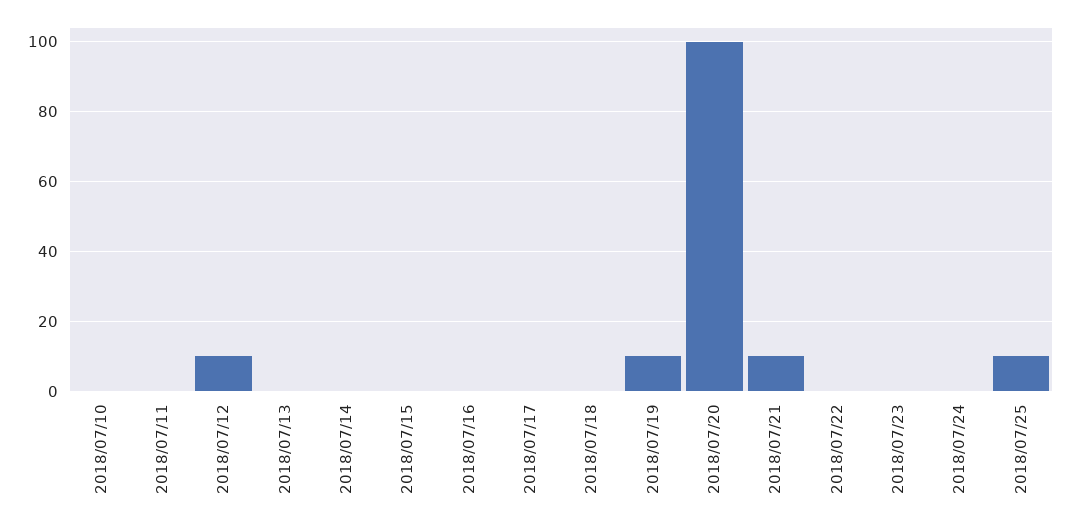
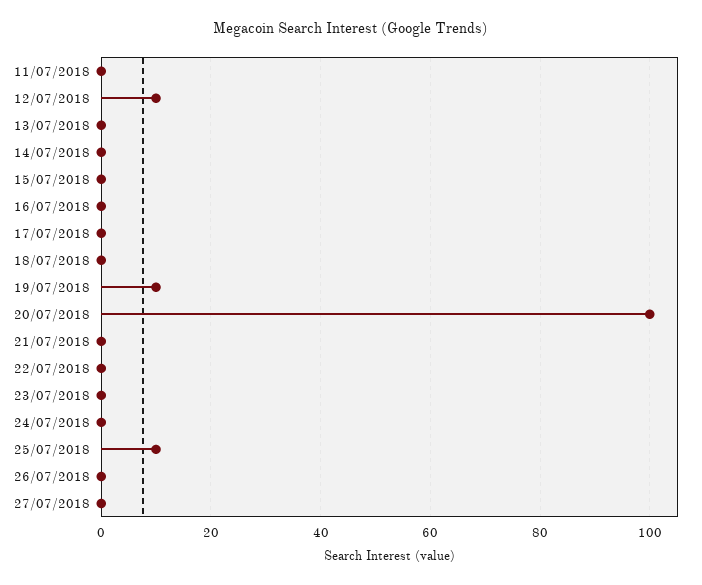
2018/07/10: 0 -> none
2018/07/21: 10 -> 0
26/07/2018: none -> 0
27/07/2018: none -> 0

